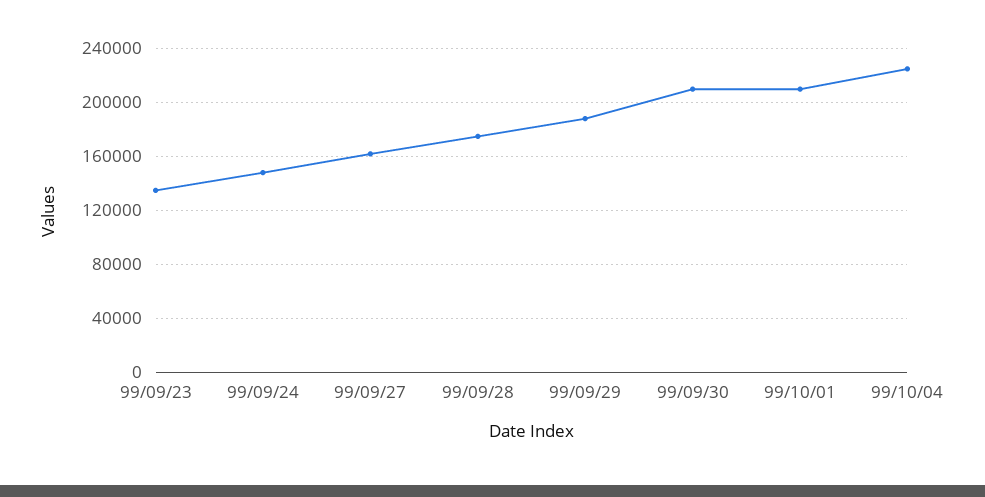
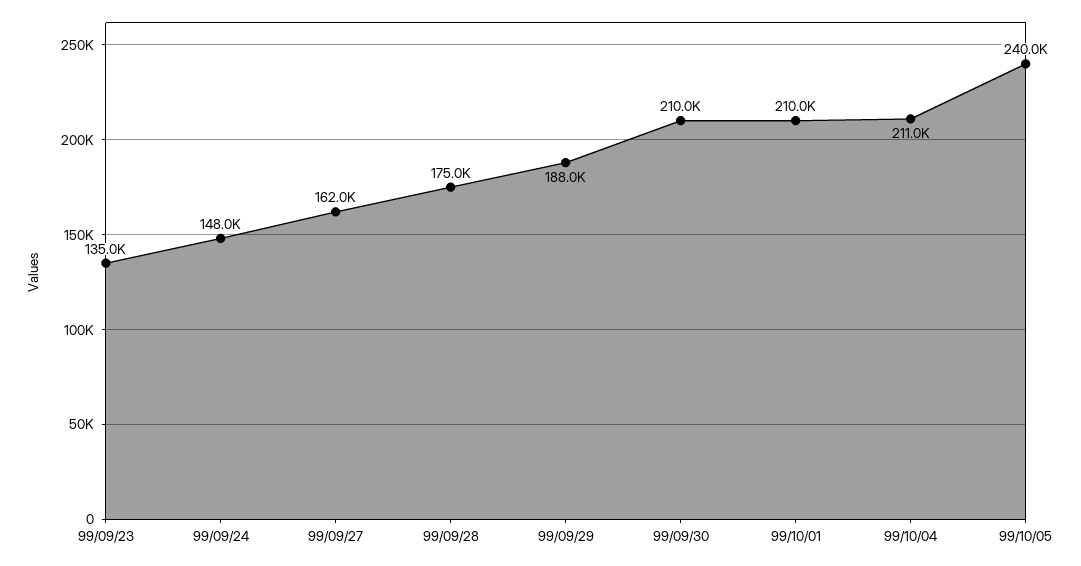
99/10/04: 225000 -> 211000
99/10/05: none -> 240000

